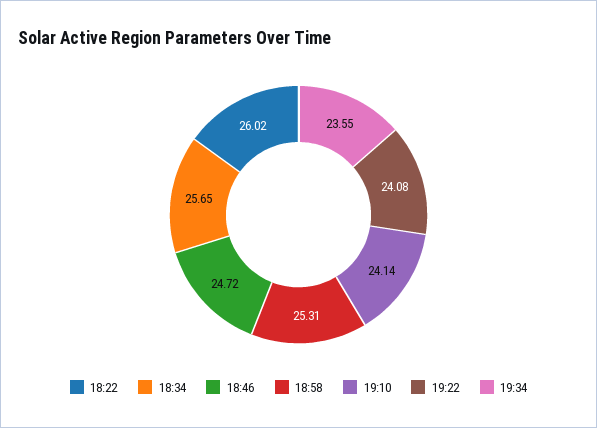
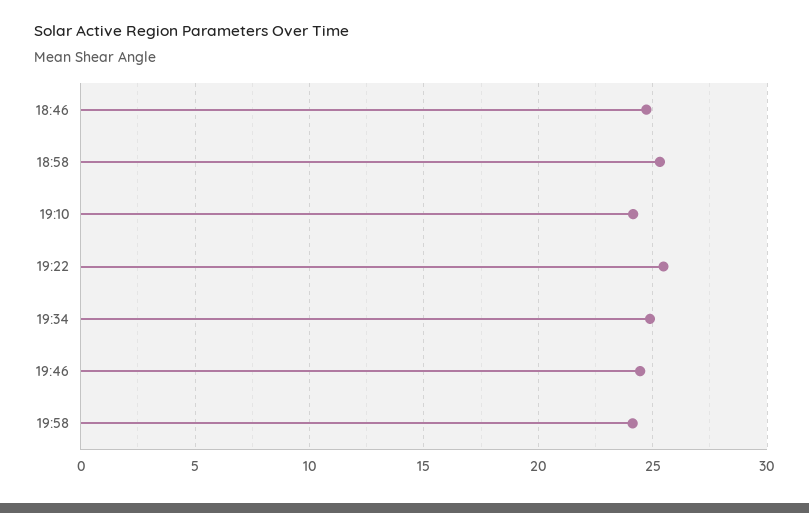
18:22: 26.02 -> none
18:34: 25.65 -> none
19:22: 24.08 -> 25.5
19:34: 23.55 -> 25
19:46: none -> 24.5
19:58: none -> 24

